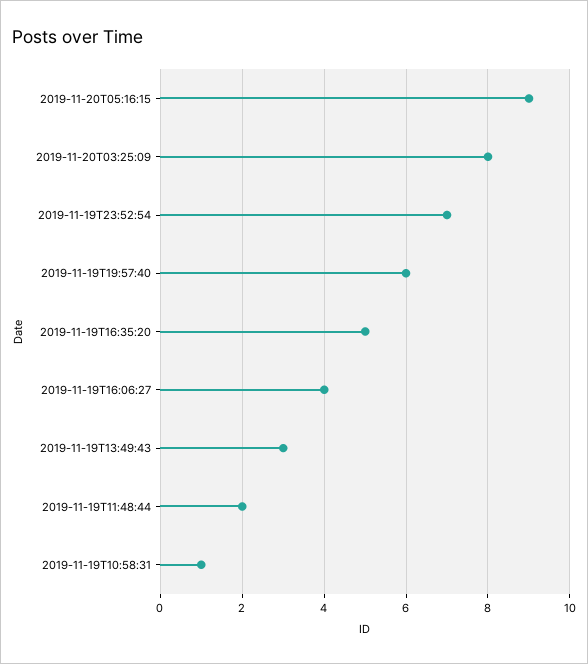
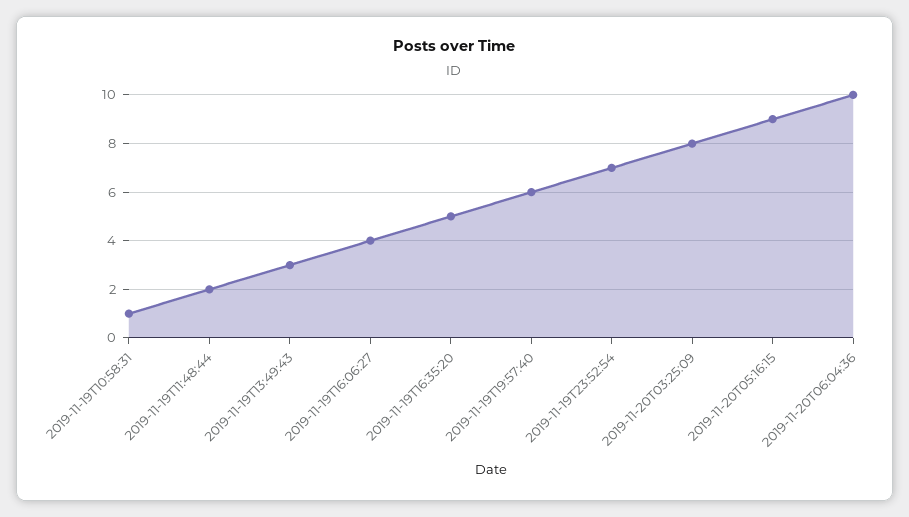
2019-11-20T06:04:36: none -> 10

